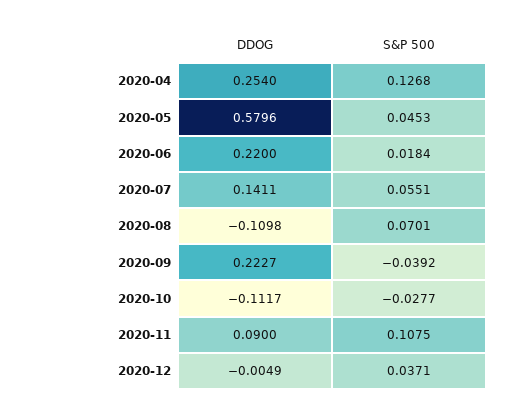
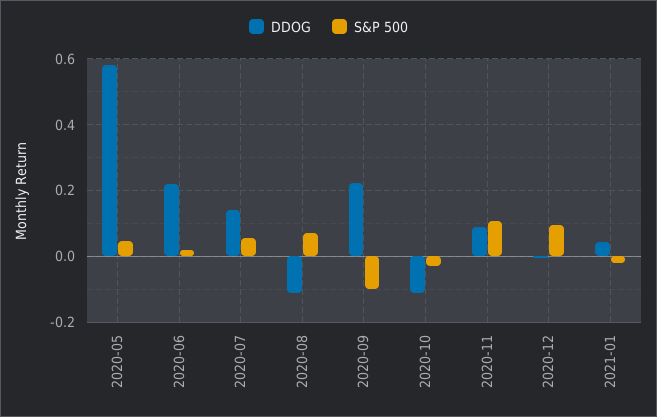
DDOG, 2020-04: 0.254 -> none
S&P 500, 2020-04: 0.1268 -> none
S&P 500, 2020-09: -0.0392 -> -0.1
S&P 500, 2020-12: 0.0371 -> 0.1
DDOG, 2021-01: none -> 0.04
S&P 500, 2021-01: none -> -0.02

